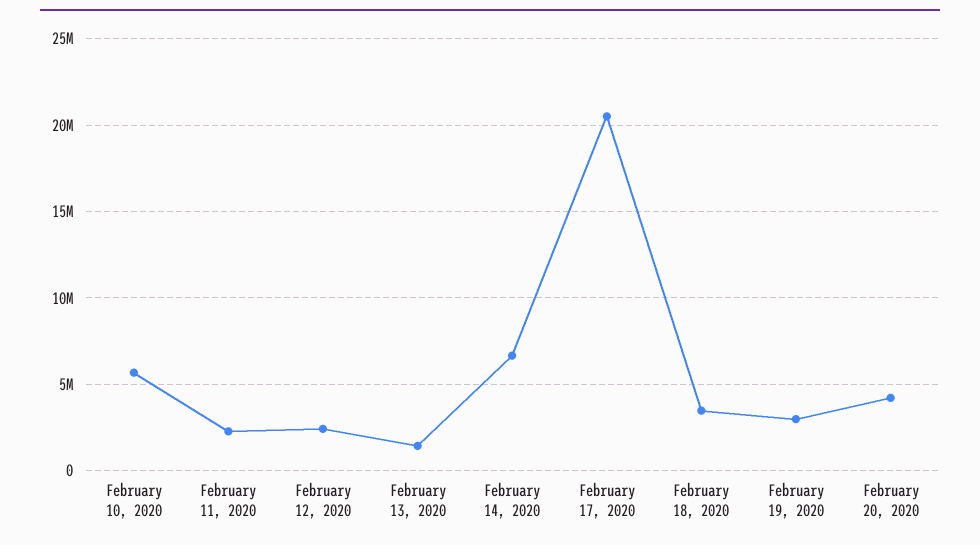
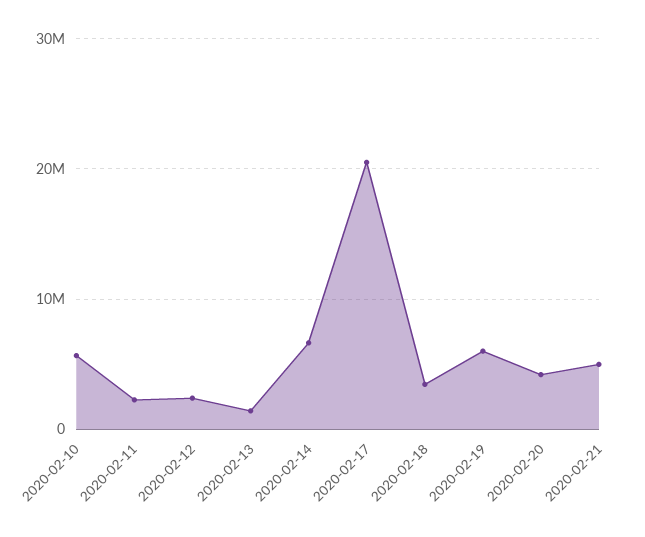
February 19, 2020: 3000000 -> 6000000
2020-02-21: none -> 5000000

